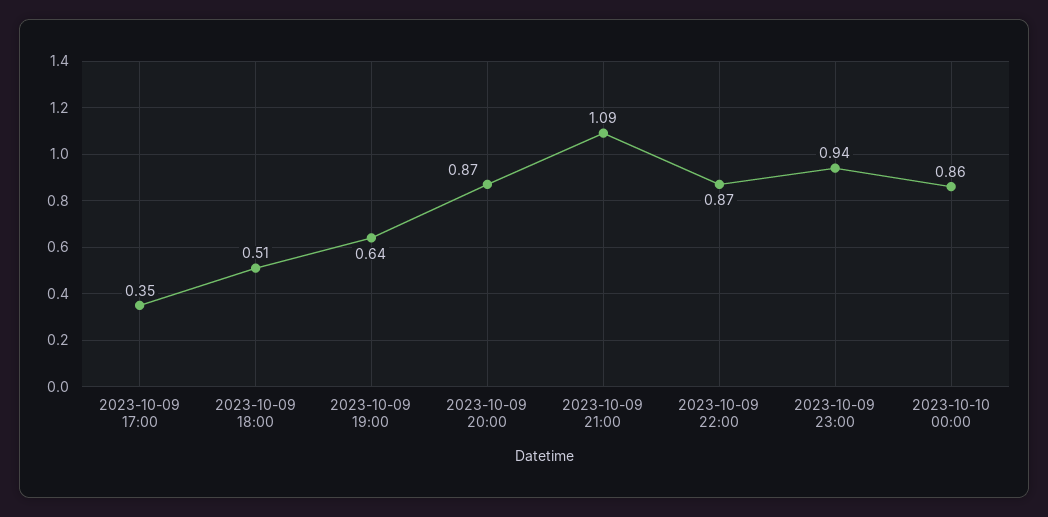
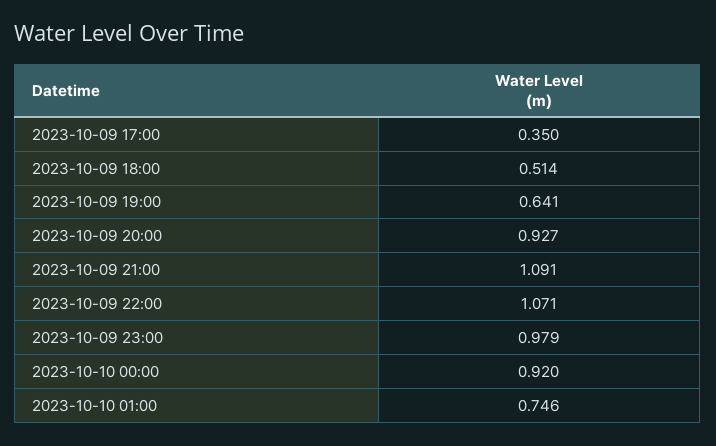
2023-10-09 20:00: 0.87 -> 0.927
2023-10-09 22:00: 0.87 -> 1.071
2023-10-09 23:00: 0.94 -> 0.979
2023-10-10 00:00: 0.86 -> 0.92
2023-10-10 01:00: none -> 0.746

